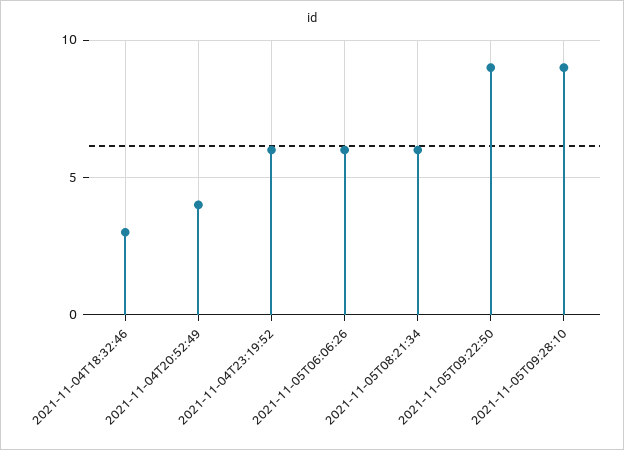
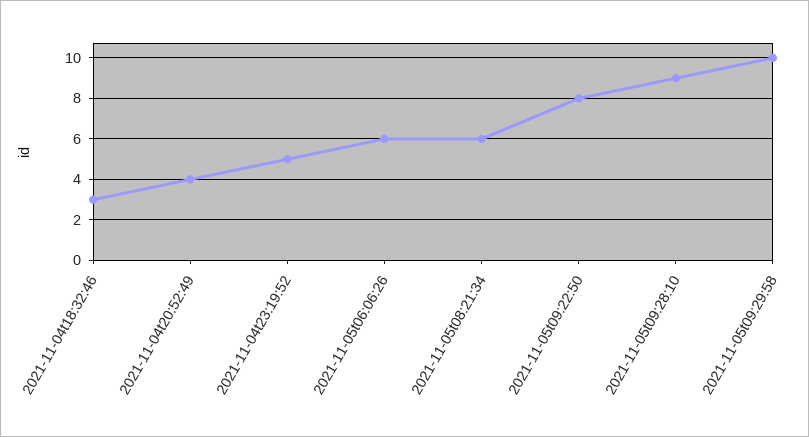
2021-11-04T23:19:52: 6 -> 5
2021-11-05T09:22:50: 9 -> 8
2021-11-05t09:29:58: none -> 10

